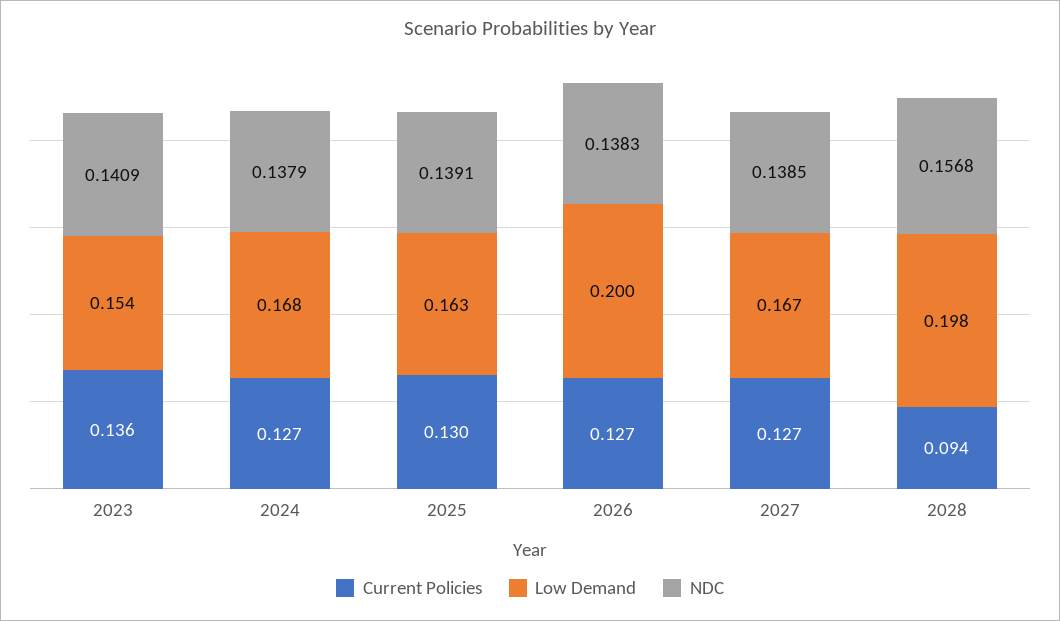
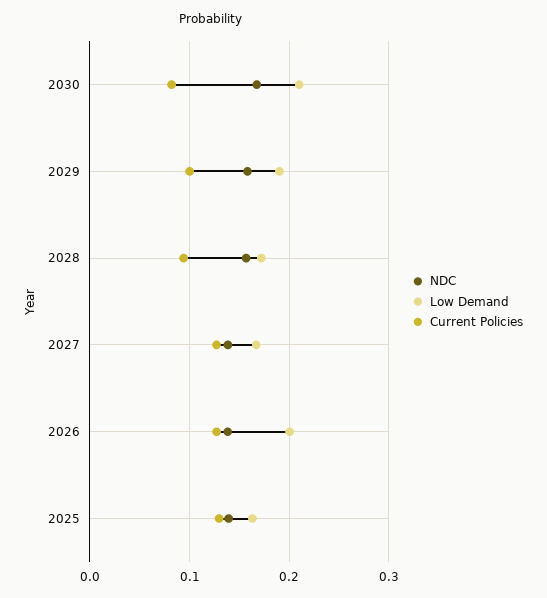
Current Policies, 2023: 0.136 -> none
Low Demand, 2023: 0.154 -> none
NDC, 2023: 0.1409 -> none
Current Policies, 2024: 0.127 -> none
Low Demand, 2024: 0.168 -> none
NDC, 2024: 0.1379 -> none
Low Demand, 2028: 0.198 -> 0.17
NDC, 2030: none -> 0.17
Low Demand, 2030: none -> 0.21
Current Policies, 2030: none -> 0.08
NDC, 2029: none -> 0.16
Low Demand, 2029: none -> 0.19
Current Policies, 2029: none -> 0.1

